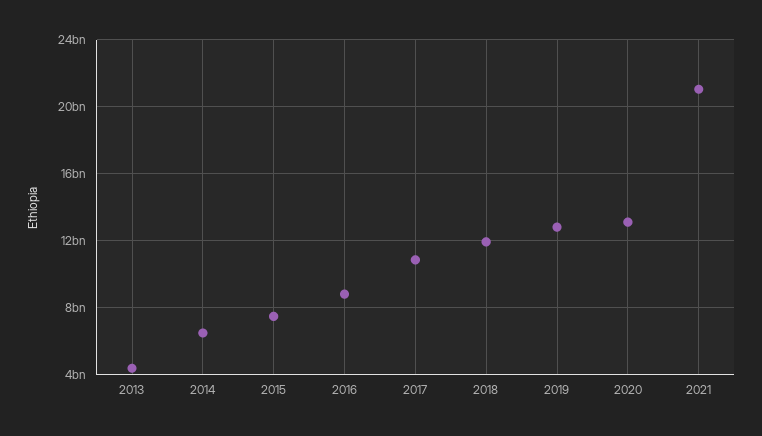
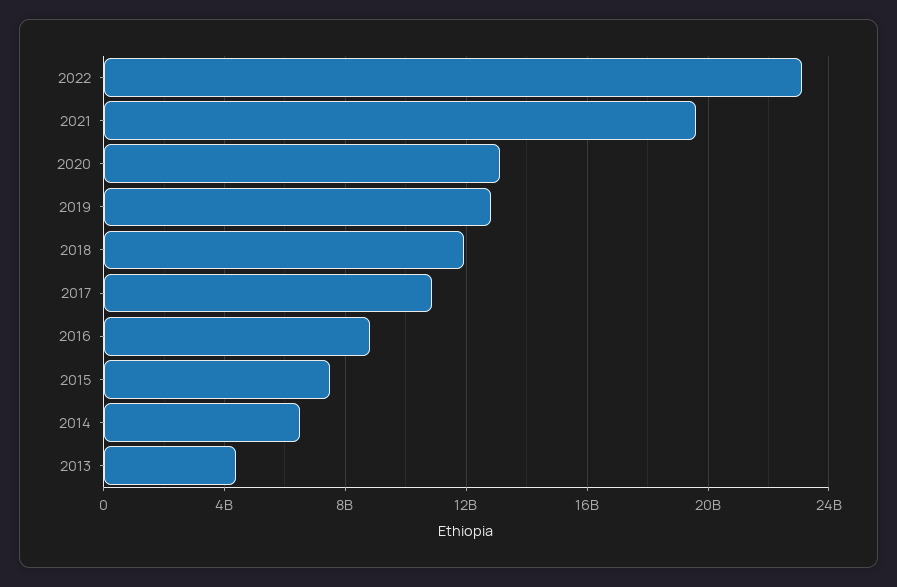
2021: 21000000000 -> 19500000000
2022: none -> 23000000000

